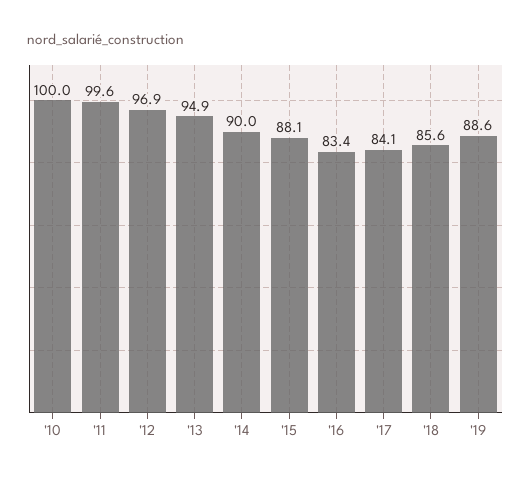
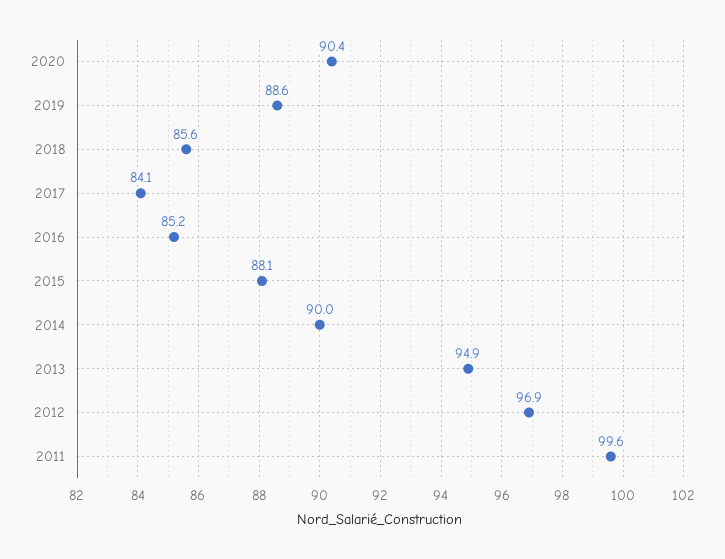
'10: 100 -> none
'16: 83.4 -> 85.2
2020: none -> 90.4

